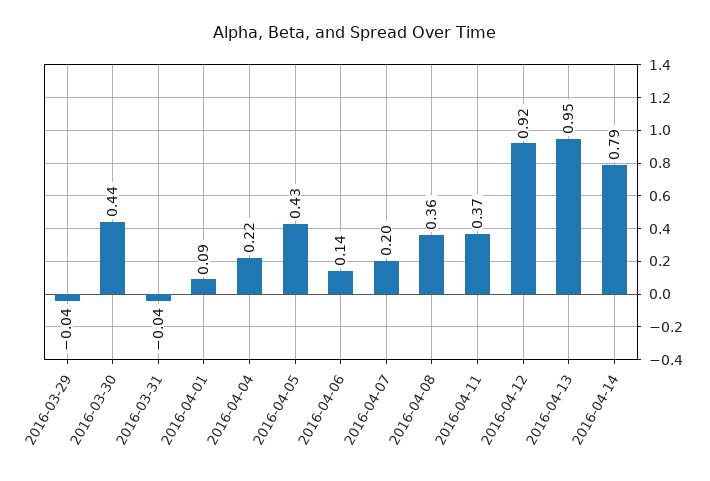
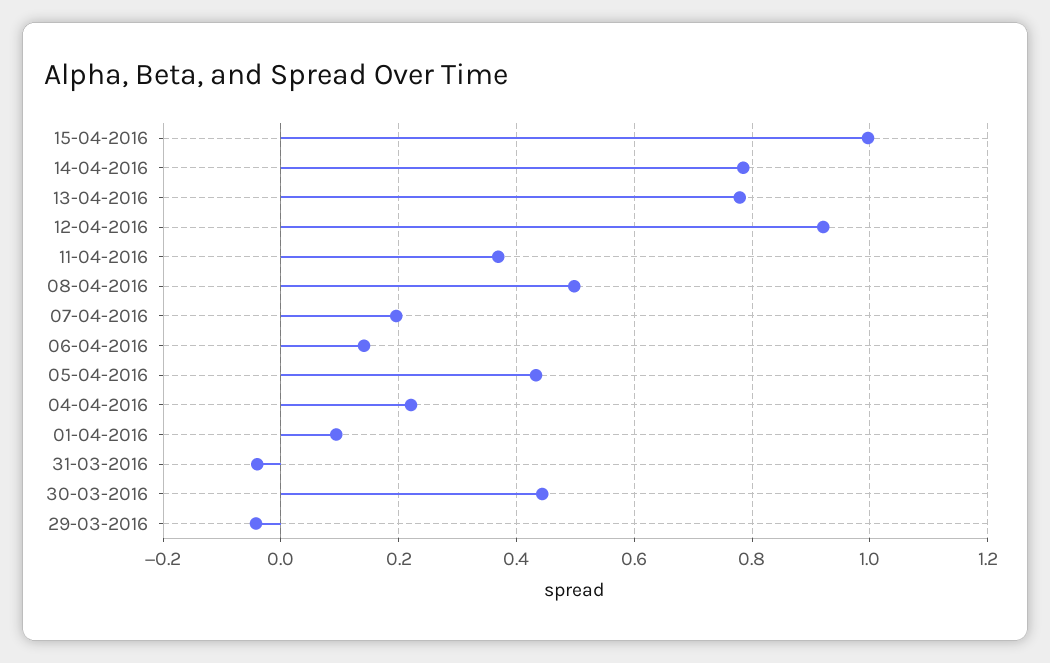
2016-04-08: 0.36 -> 0.5
2016-04-13: 0.95 -> 0.78
15-04-2016: none -> 1

